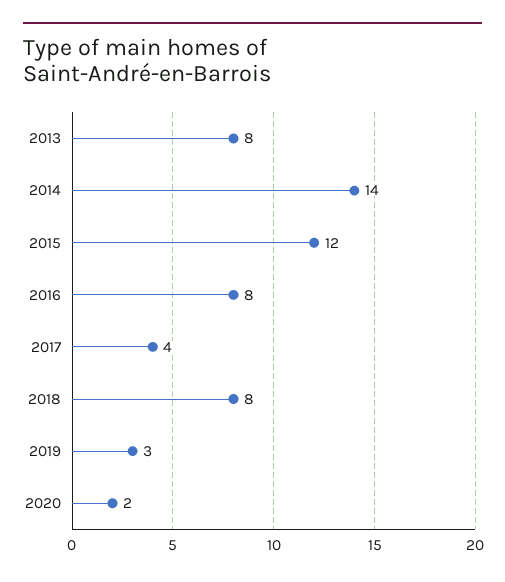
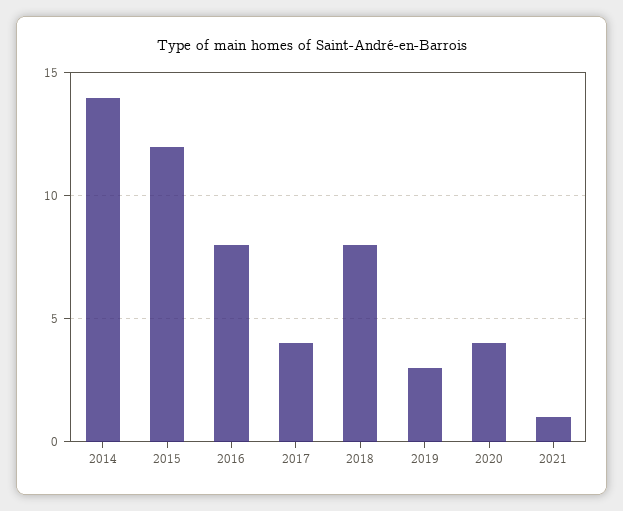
2013: 8 -> none
2020: 2 -> 4
2021: none -> 1

